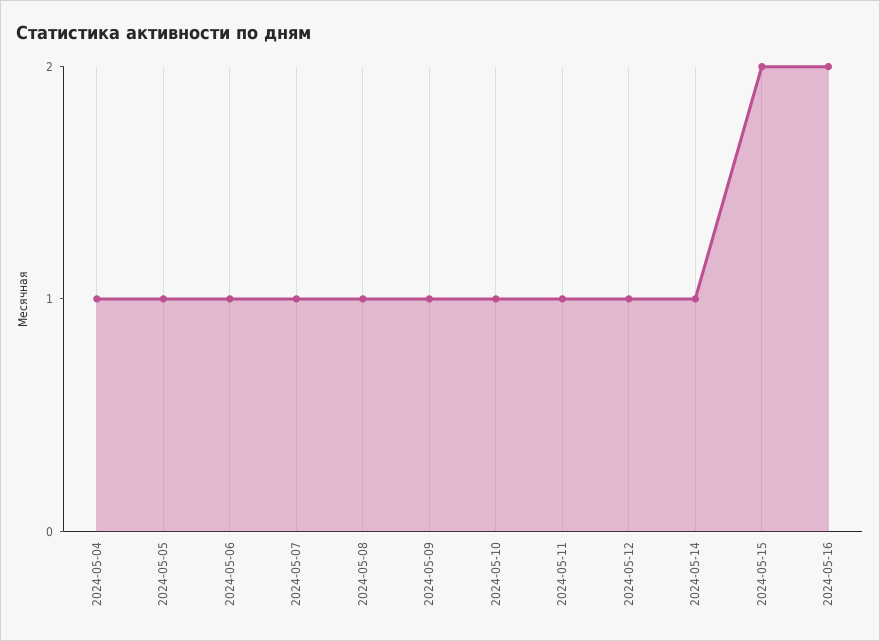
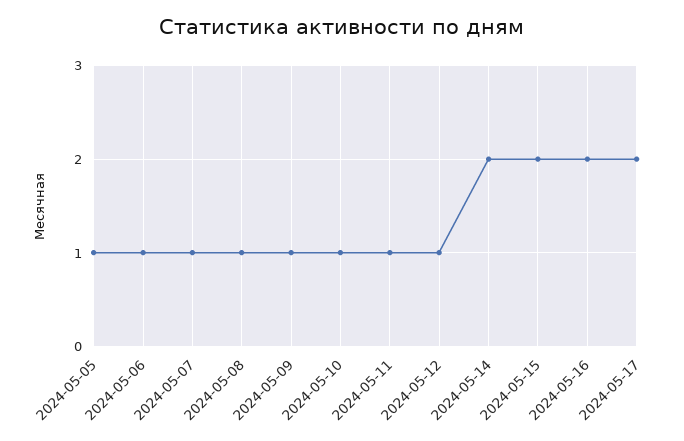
2024-05-04: 1 -> none
2024-05-14: 1 -> 2
2024-05-17: none -> 2

